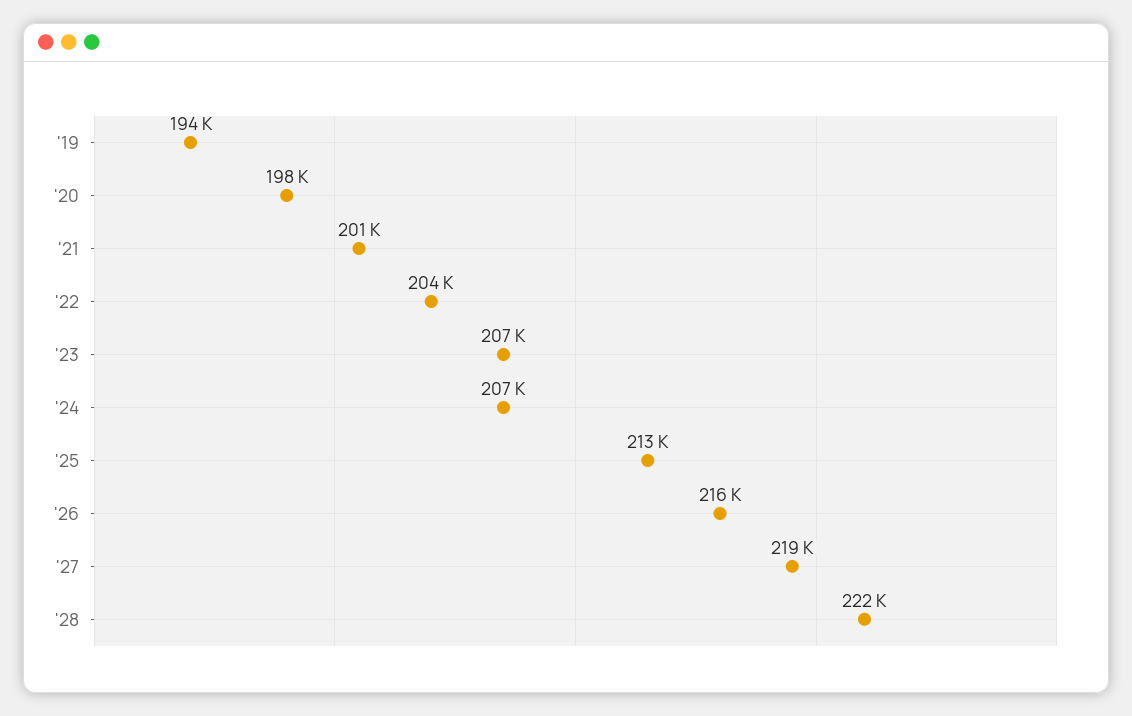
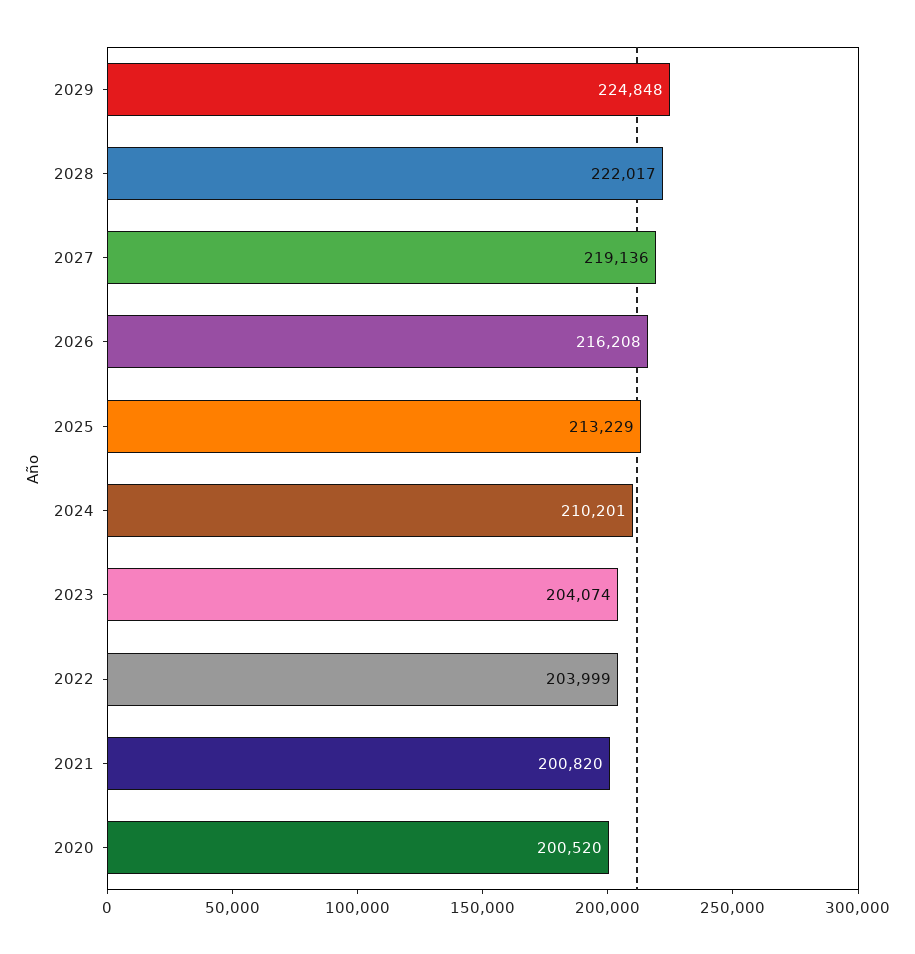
'19: 194000 -> none
'20: 198000 -> 200520
'23: 207000 -> 204074
'24: 207000 -> 210201
2029: none -> 224848

